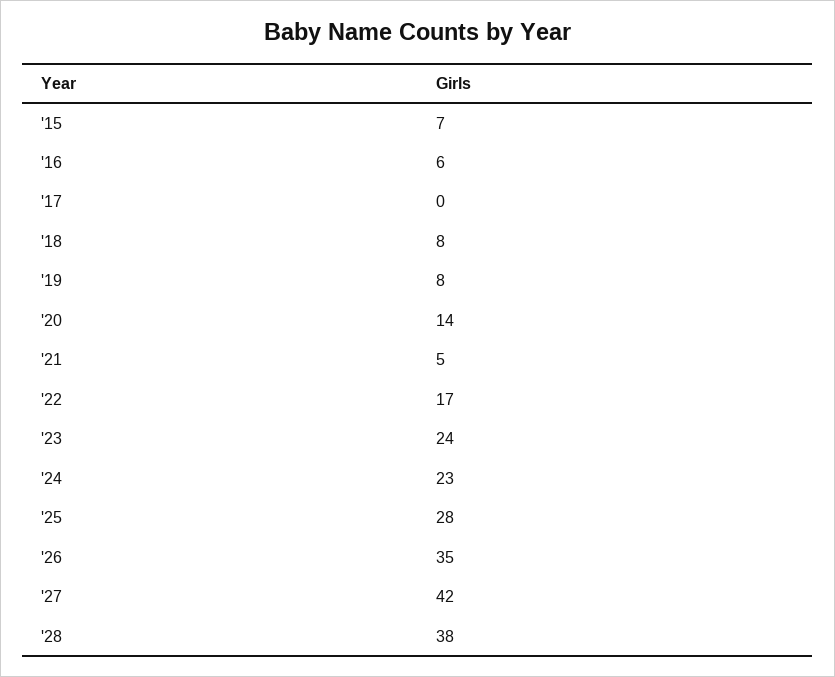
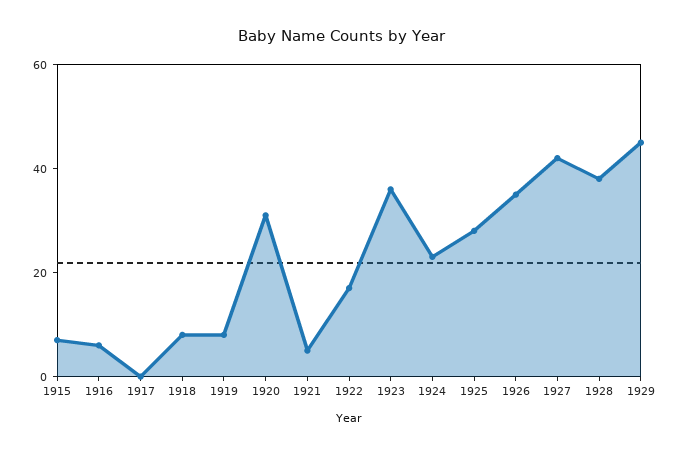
'20: 14 -> 30
'23: 24 -> 35
1929: none -> 45

